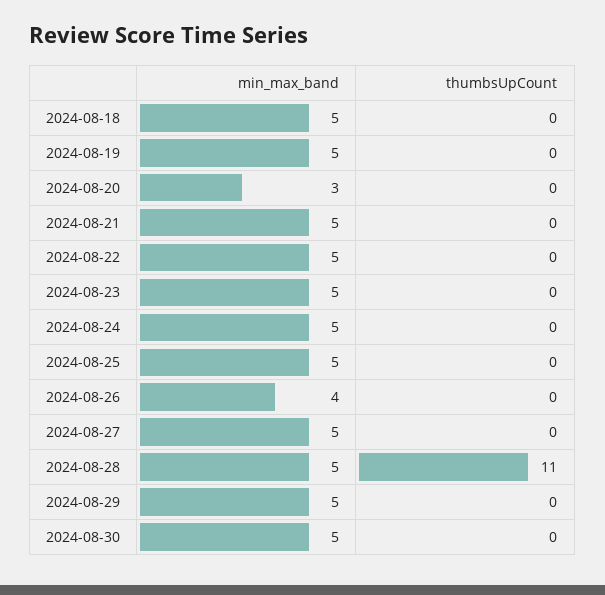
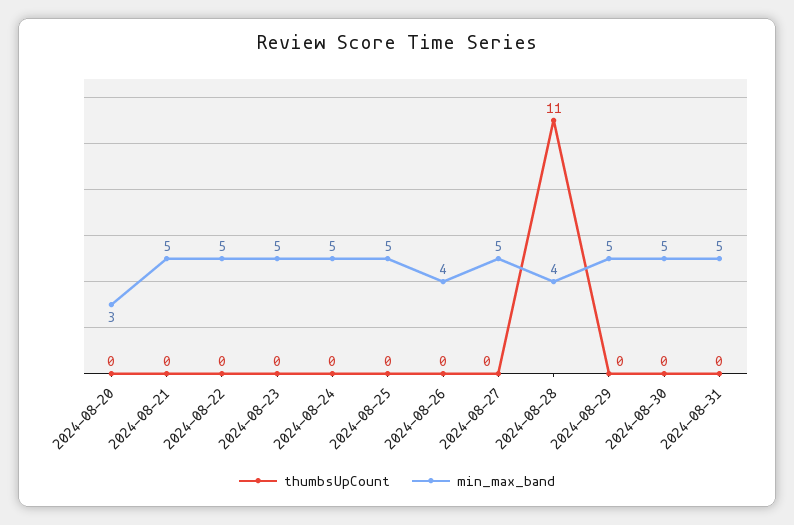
min_max_band, 2024-08-18: 5 -> none
thumbsUpCount, 2024-08-18: 0 -> none
min_max_band, 2024-08-19: 5 -> none
thumbsUpCount, 2024-08-19: 0 -> none
min_max_band, 2024-08-28: 5 -> 4
thumbsUpCount, 2024-08-31: none -> 0
min_max_band, 2024-08-31: none -> 5

